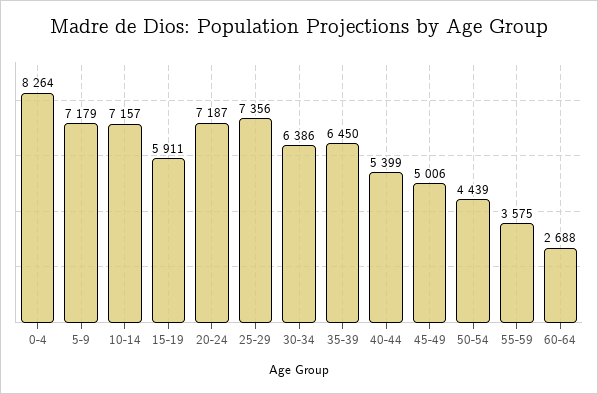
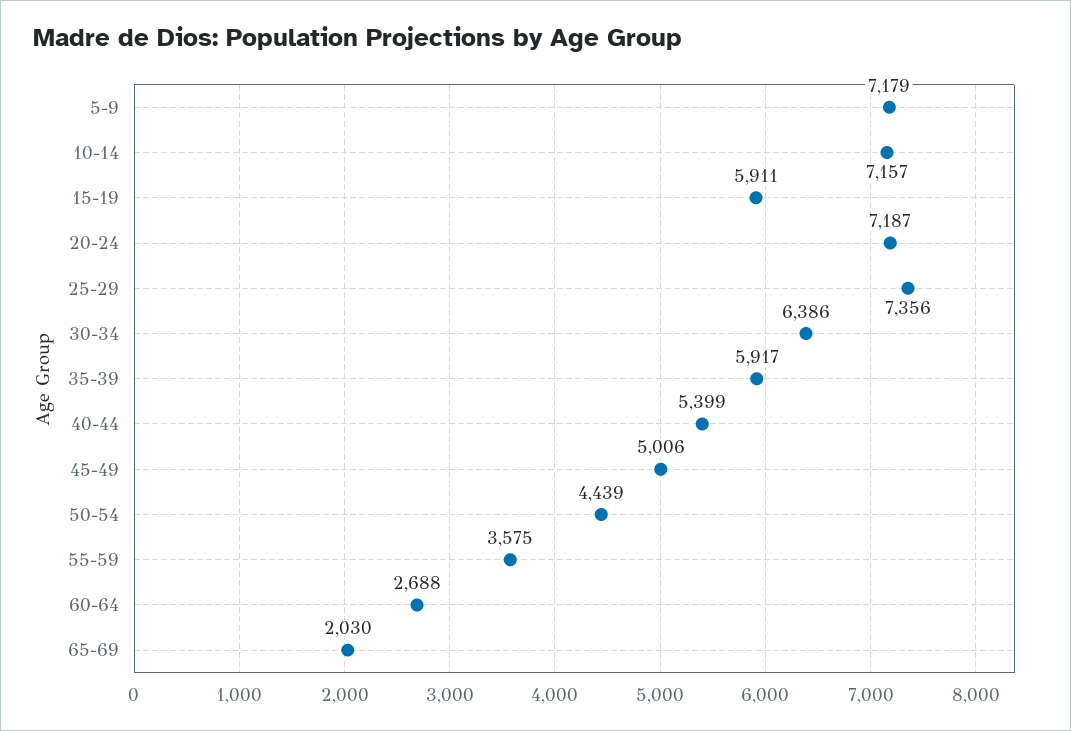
0-4: 8264 -> none
35-39: 6450 -> 5917
65-69: none -> 2030

